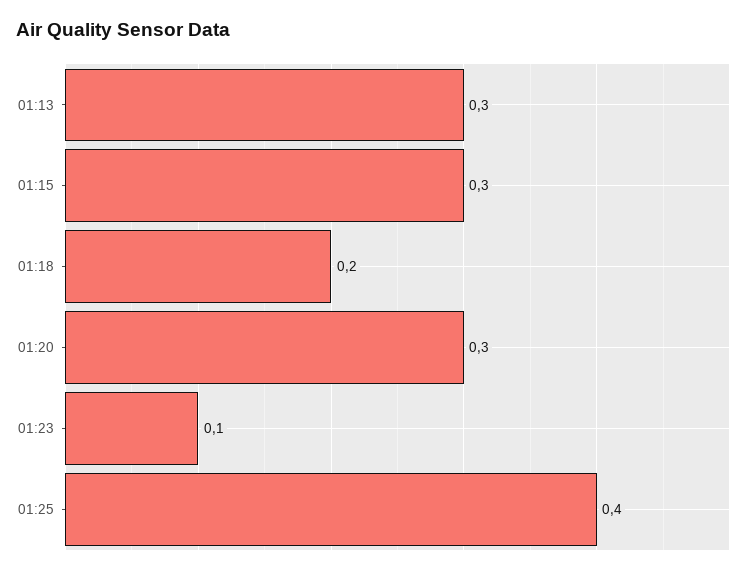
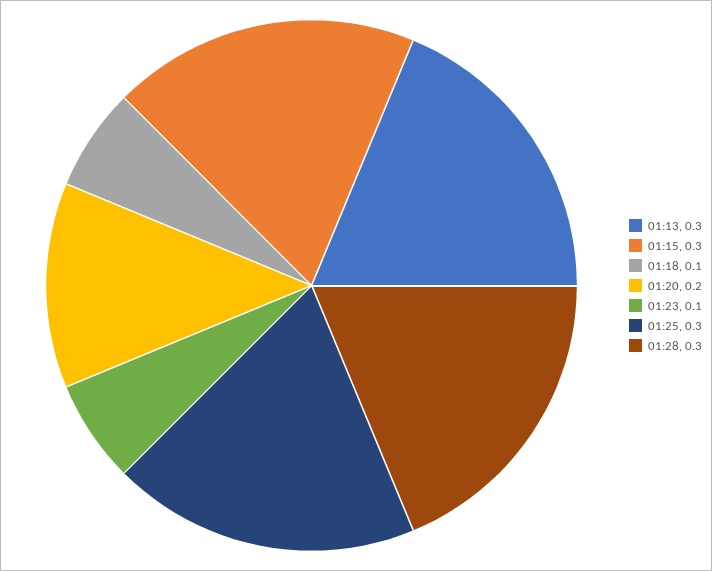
01:18: 0.2 -> 0.1
01:20: 0.3 -> 0.2
01:25: 0.4 -> 0.3
01:28: none -> 0.3

